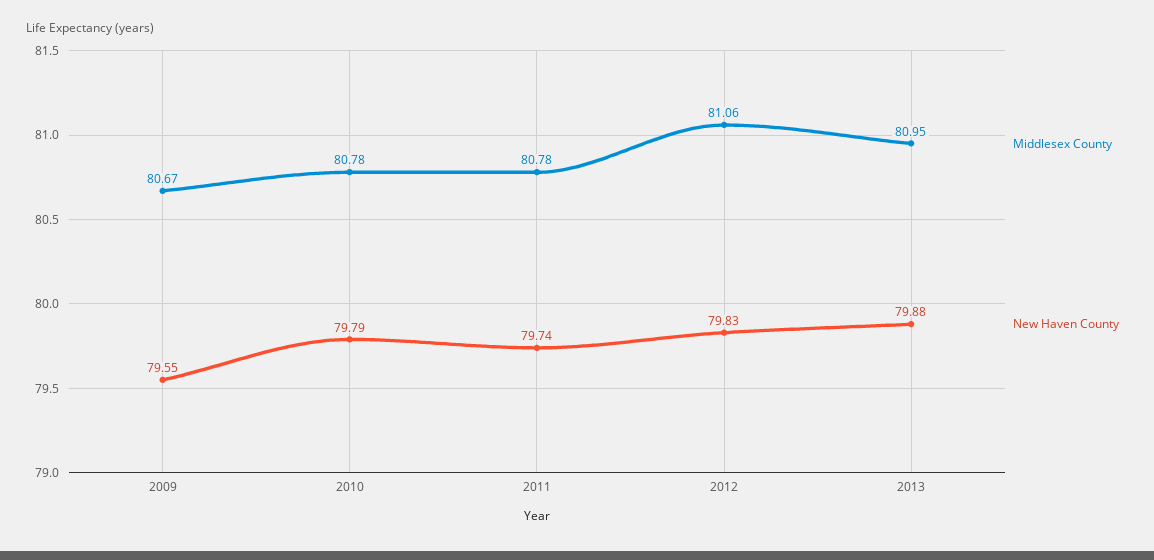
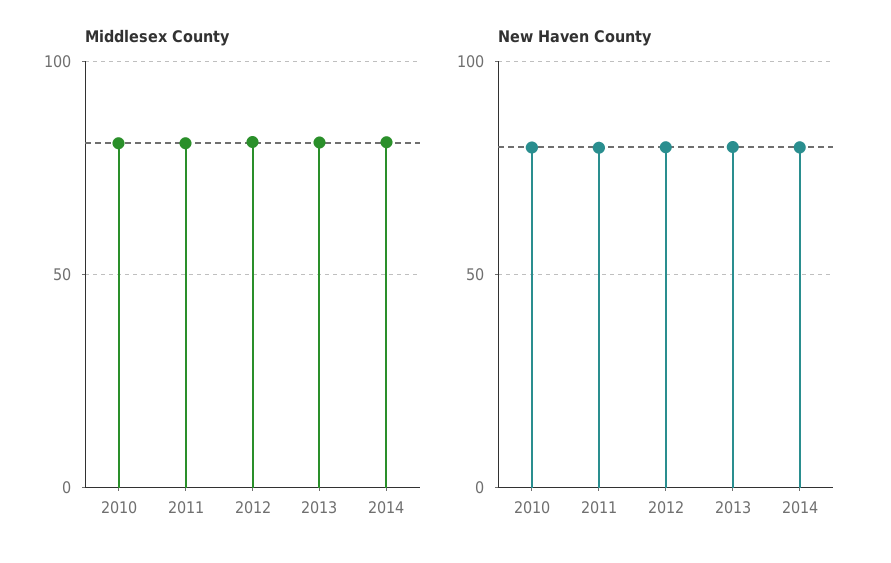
Middlesex County, 2009: 80.67 -> none
New Haven County, 2009: 79.55 -> none
Middlesex County, 2014: none -> 80
New Haven County, 2014: none -> 80

